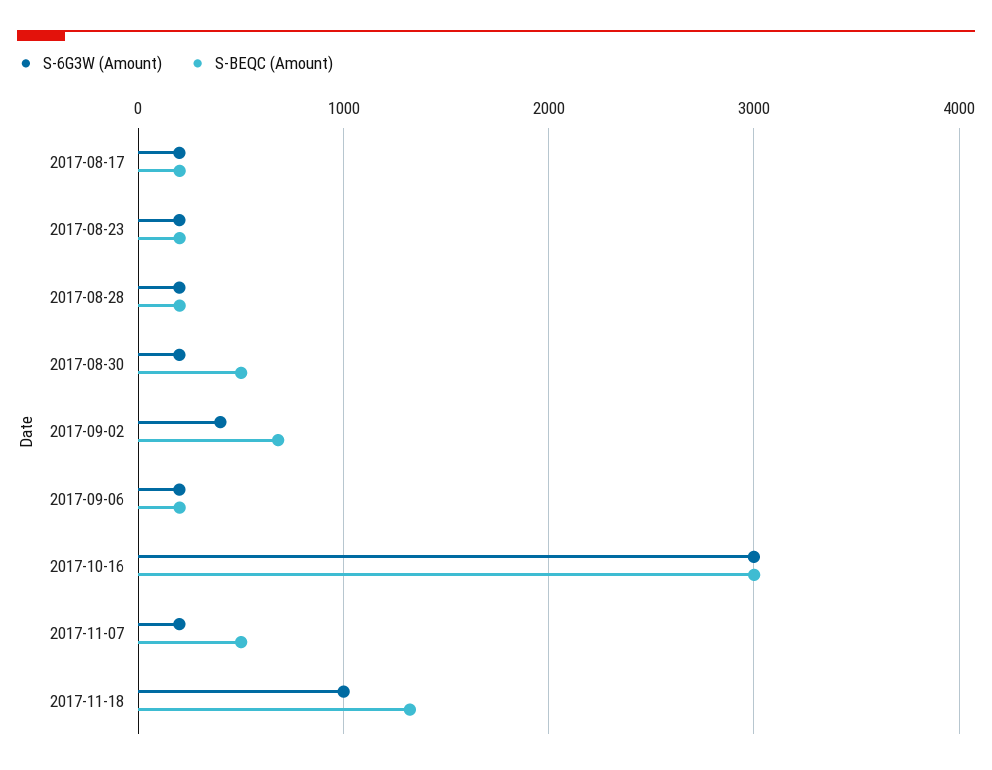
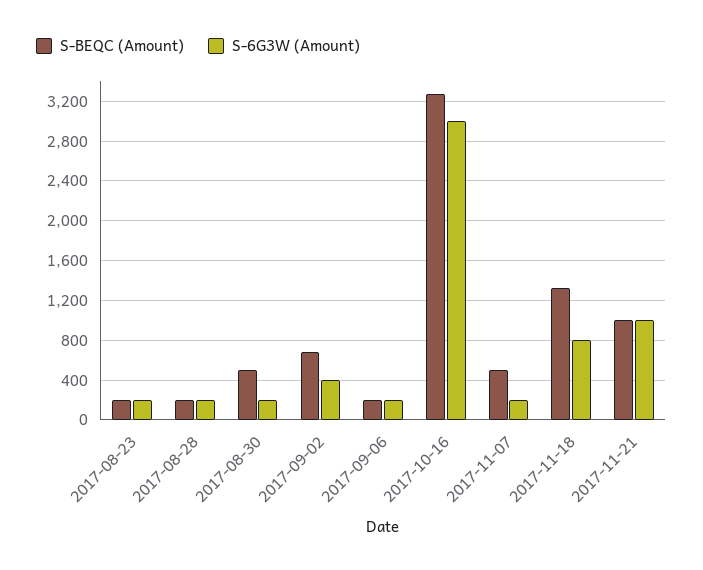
S-6G3W (Amount), 2017-08-17: 200 -> none
S-BEQC (Amount), 2017-08-17: 200 -> none
S-BEQC (Amount), 2017-10-16: 3000 -> 3300
S-6G3W (Amount), 2017-11-18: 1000 -> 800
S-BEQC (Amount), 2017-11-21: none -> 1000
S-6G3W (Amount), 2017-11-21: none -> 1000

